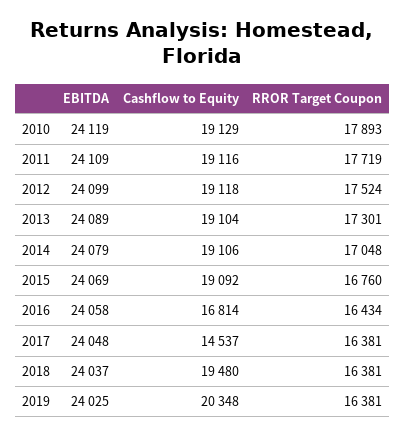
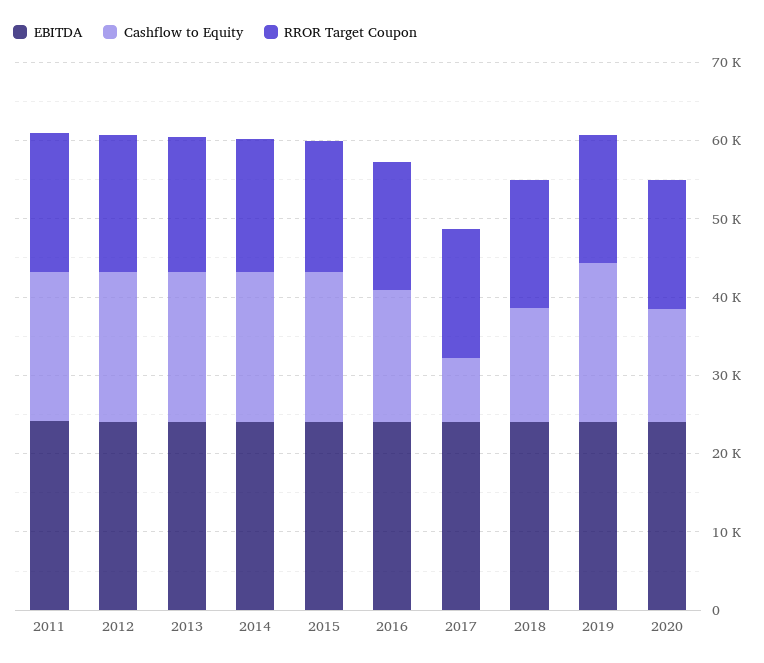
EBITDA, 2010: 24119 -> none
Cashflow to Equity, 2010: 19129 -> none
RROR Target Coupon, 2010: 17893 -> none
Cashflow to Equity, 2017: 14537 -> 8000
Cashflow to Equity, 2018: 19480 -> 14000
EBITDA, 2020: none -> 24000
Cashflow to Equity, 2020: none -> 14000
RROR Target Coupon, 2020: none -> 16000

